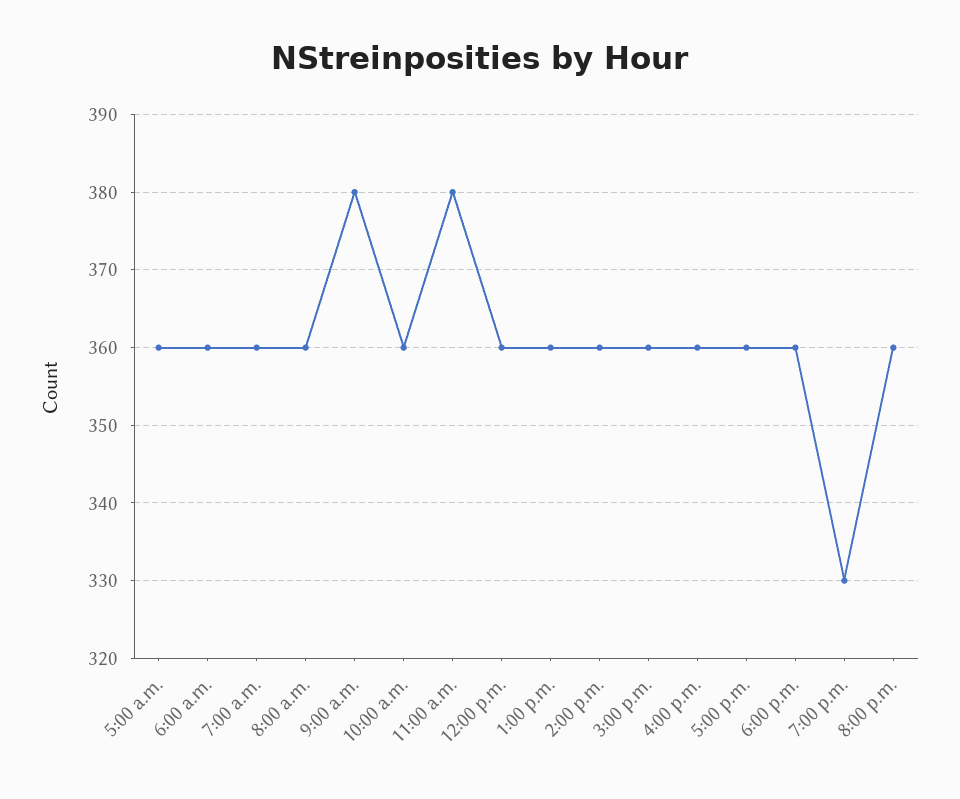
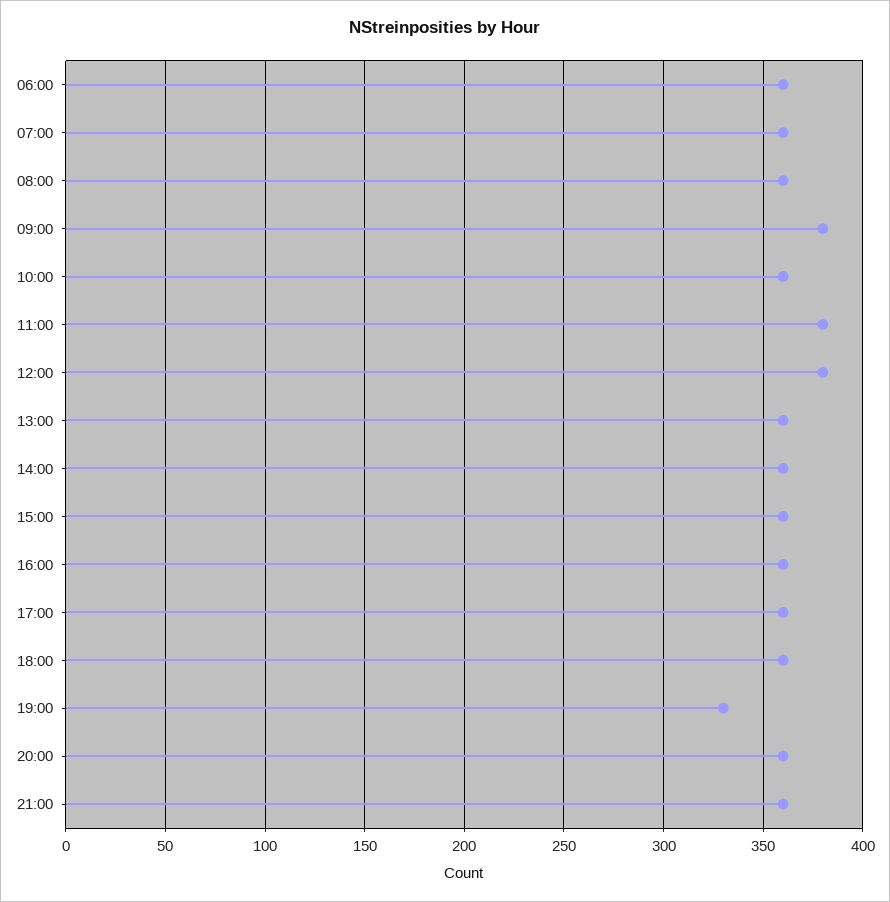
5:00 a.m.: 360 -> none
12:00 p.m.: 360 -> 380
21:00: none -> 360

